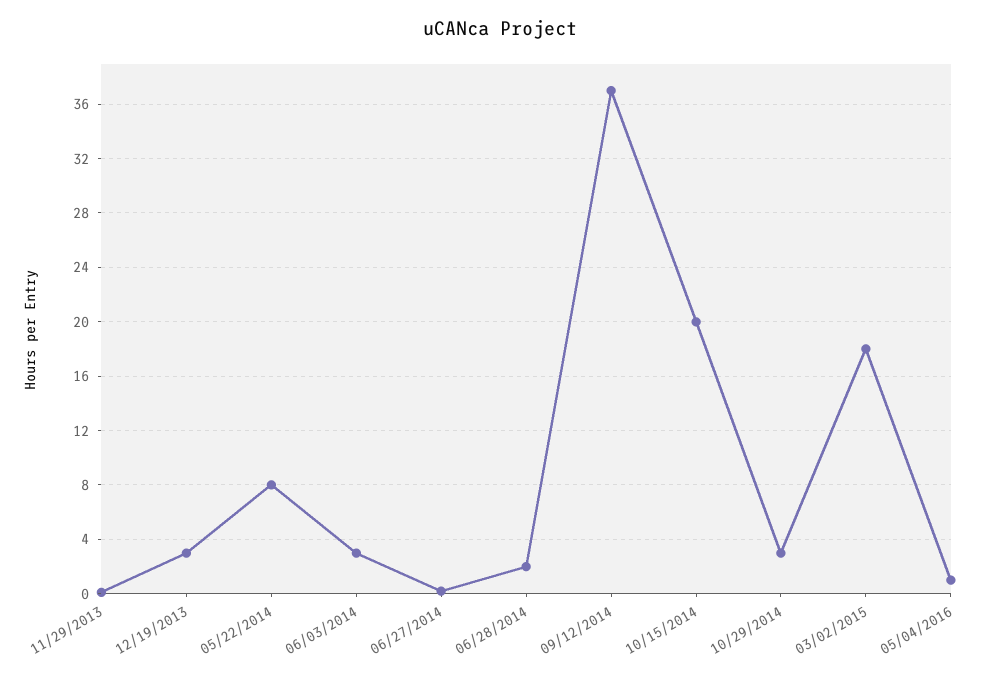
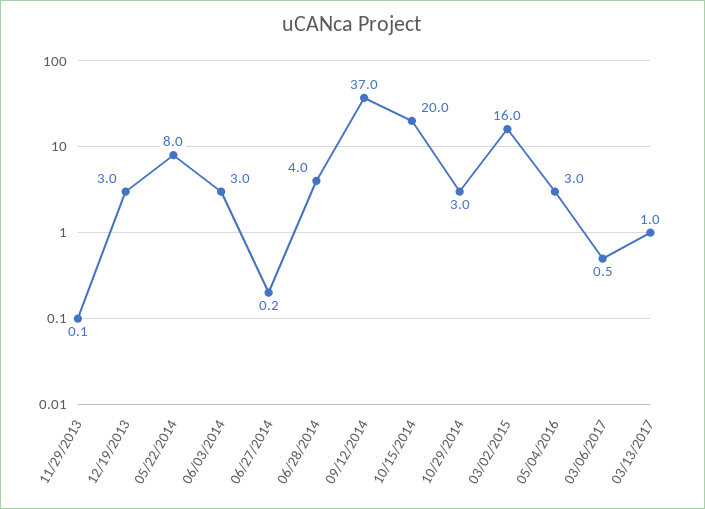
06/28/2014: 2 -> 4
03/02/2015: 18 -> 16
05/04/2016: 1 -> 3
03/06/2017: none -> 0.5
03/13/2017: none -> 1

